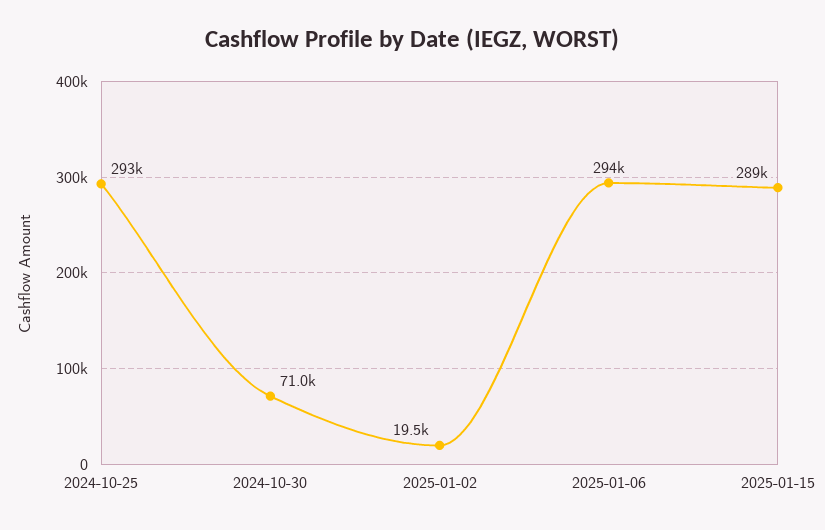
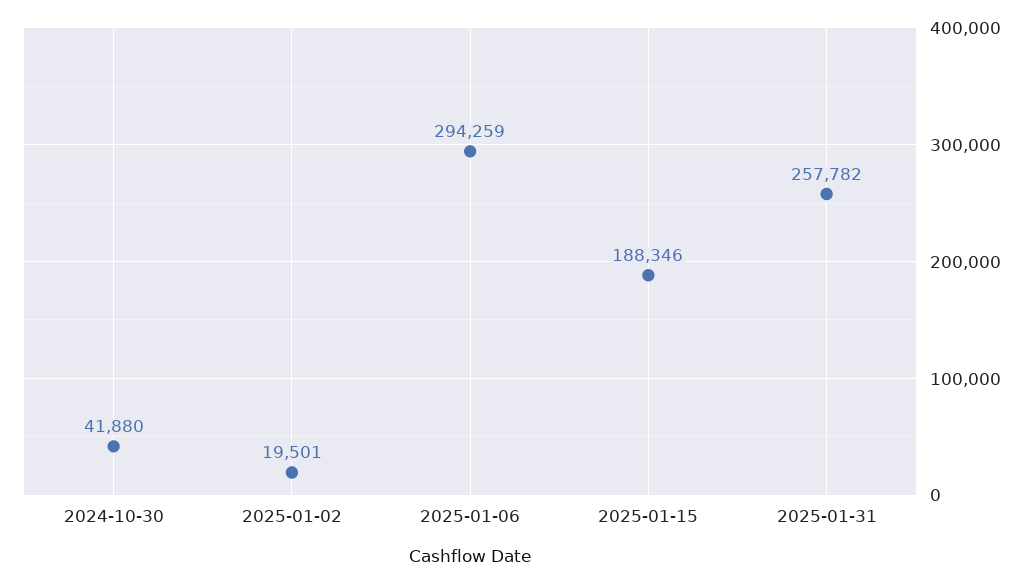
2024-10-25: 293000 -> none
2024-10-30: 71000 -> 41880
2025-01-15: 289000 -> 188346
2025-01-31: none -> 257782

